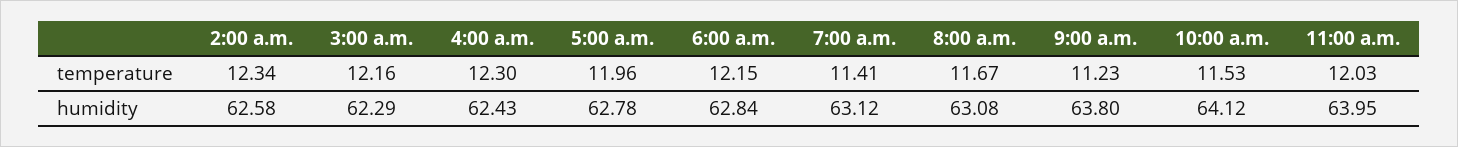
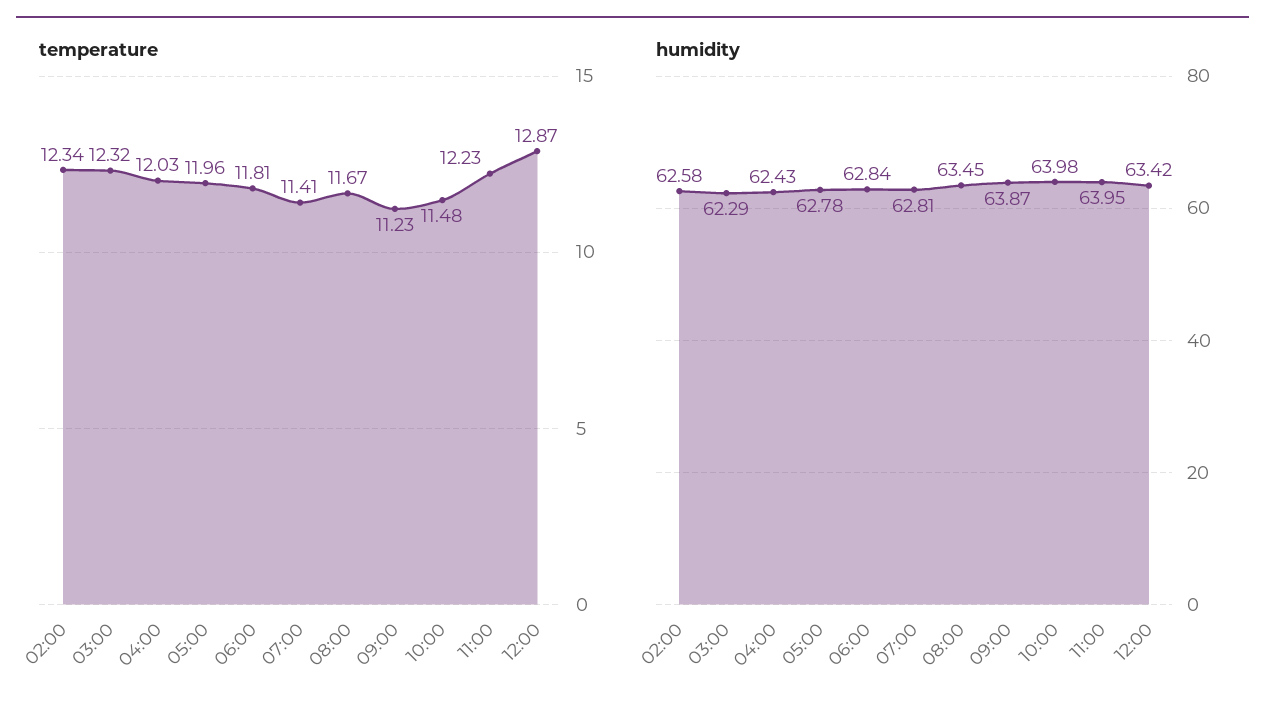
temperature, 3:00 a.m.: 12.16 -> 12.32
temperature, 4:00 a.m.: 12.3 -> 12.03
temperature, 6:00 a.m.: 12.15 -> 11.81
temperature, 10:00 a.m.: 11.53 -> 11.48
temperature, 11:00 a.m.: 12.03 -> 12.23
humidity, 7:00 a.m.: 63.12 -> 62.81
humidity, 8:00 a.m.: 63.08 -> 63.45
humidity, 9:00 a.m.: 63.8 -> 63.87
humidity, 10:00 a.m.: 64.12 -> 63.98
temperature, 12:00: none -> 12.87
humidity, 12:00: none -> 63.42

